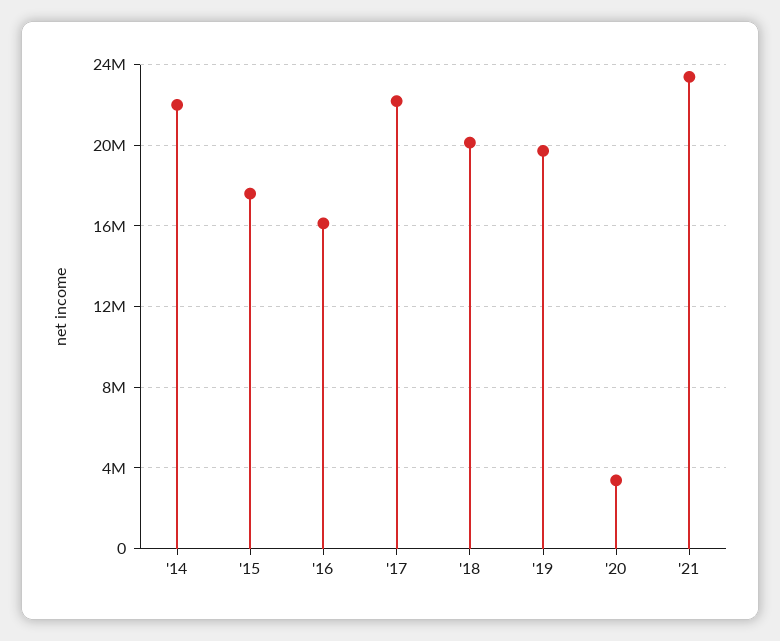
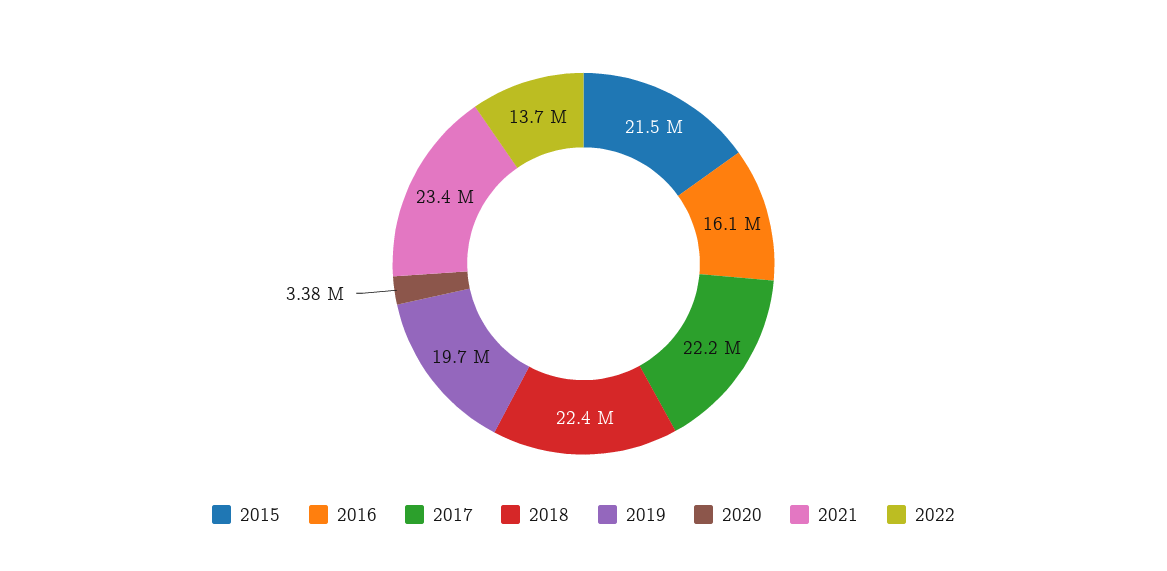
'14: 22000000 -> none
'15: 17500000 -> 21500000
'18: 20000000 -> 22400000
2022: none -> 13700000

